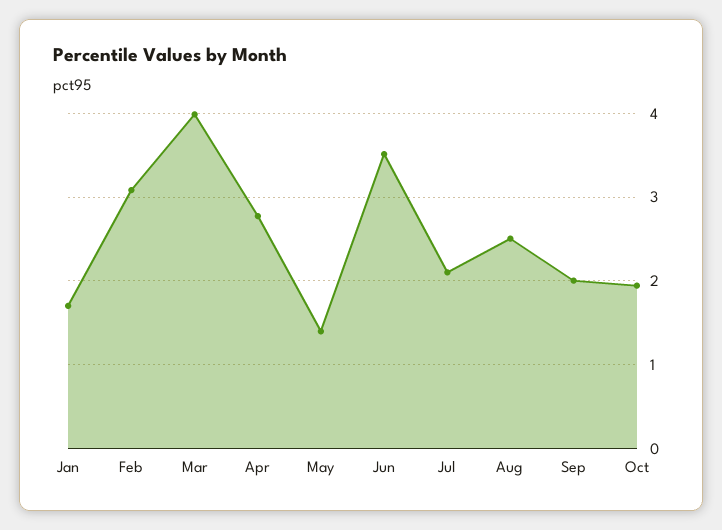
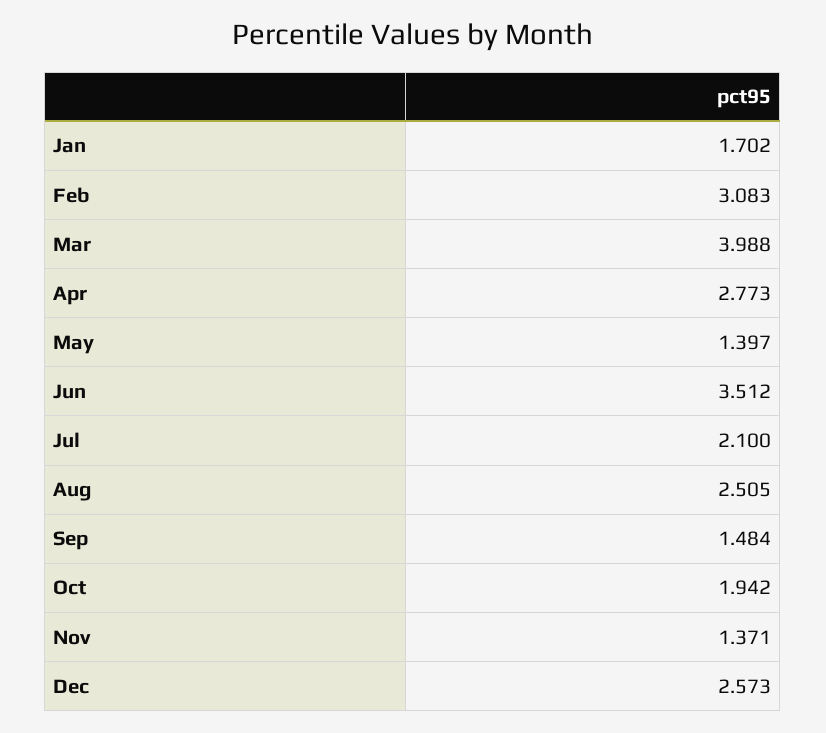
Sep: 2 -> 1.484
Nov: none -> 1.371
Dec: none -> 2.573

